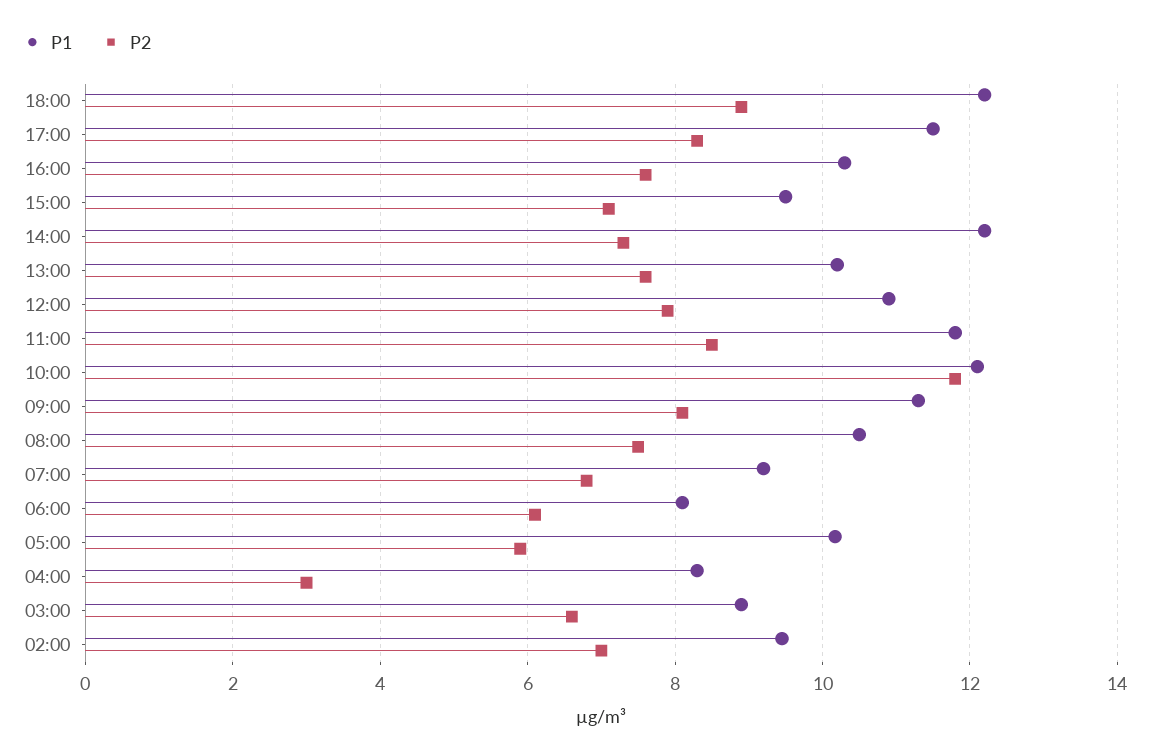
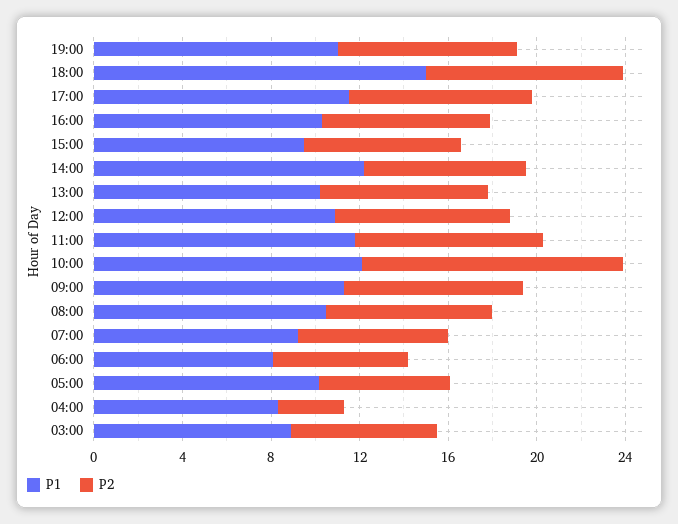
P1, 18:00: 12.2 -> 15
P1, 02:00: 9.4 -> none
P2, 02:00: 7 -> none
P1, 19:00: none -> 11
P2, 19:00: none -> 8

